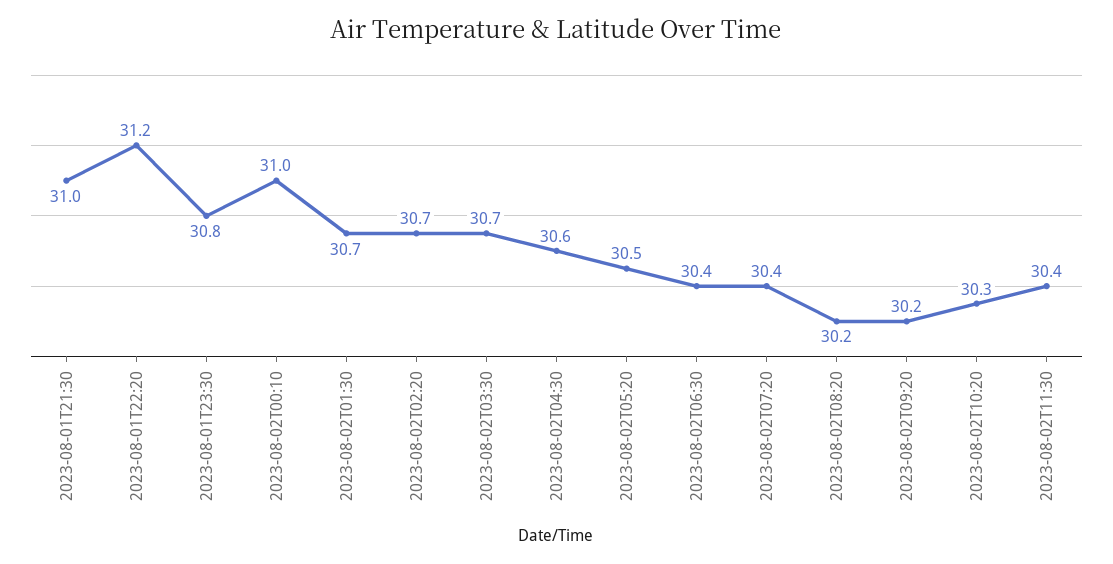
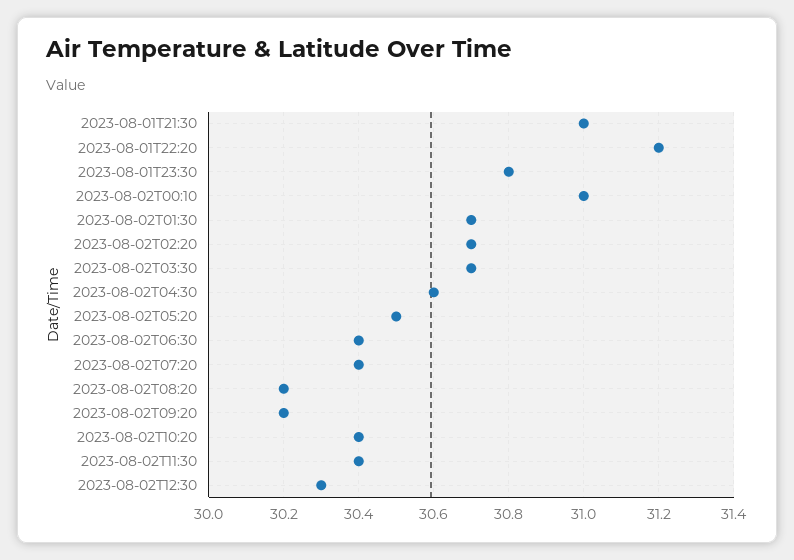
2023-08-02T10:20: 30.3 -> 30.4
2023-08-02T12:30: none -> 30.3

